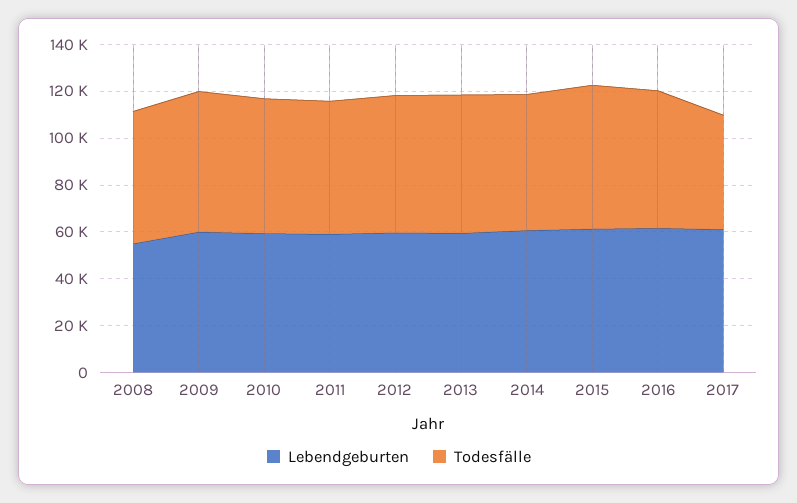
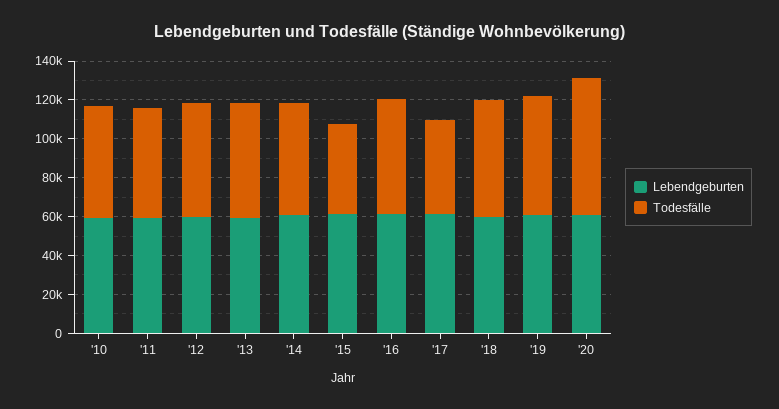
Lebendgeburten, 2008: 55000 -> none
Todesfälle, 2008: 55000 -> none
Lebendgeburten, 2009: 60000 -> none
Todesfälle, 2009: 60000 -> none
Todesfälle, 2015: 60000 -> 45000
Lebendgeburten, '18: none -> 60000
Todesfälle, '18: none -> 60000
Lebendgeburten, '19: none -> 60000
Todesfälle, '19: none -> 60000
Lebendgeburten, '20: none -> 60000
Todesfälle, '20: none -> 70000

